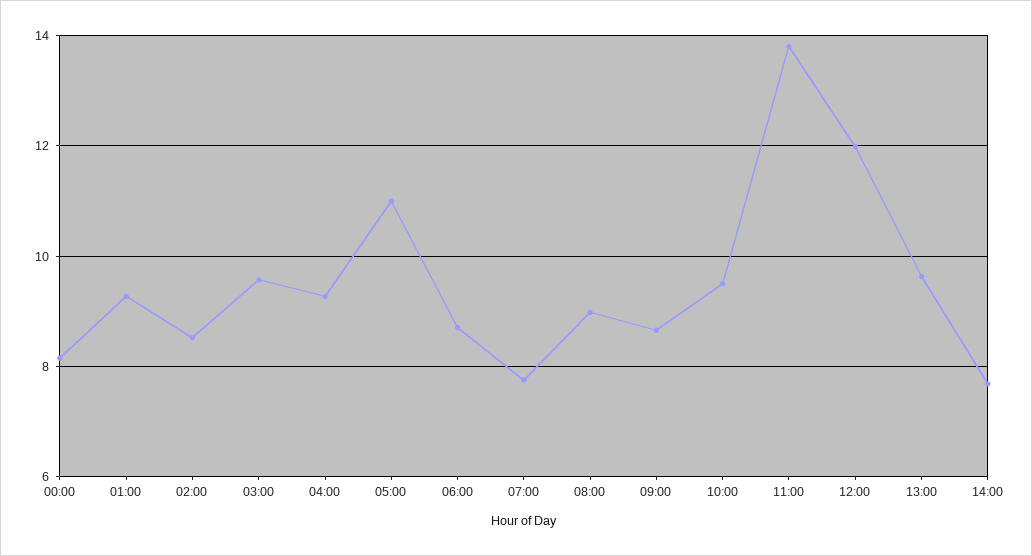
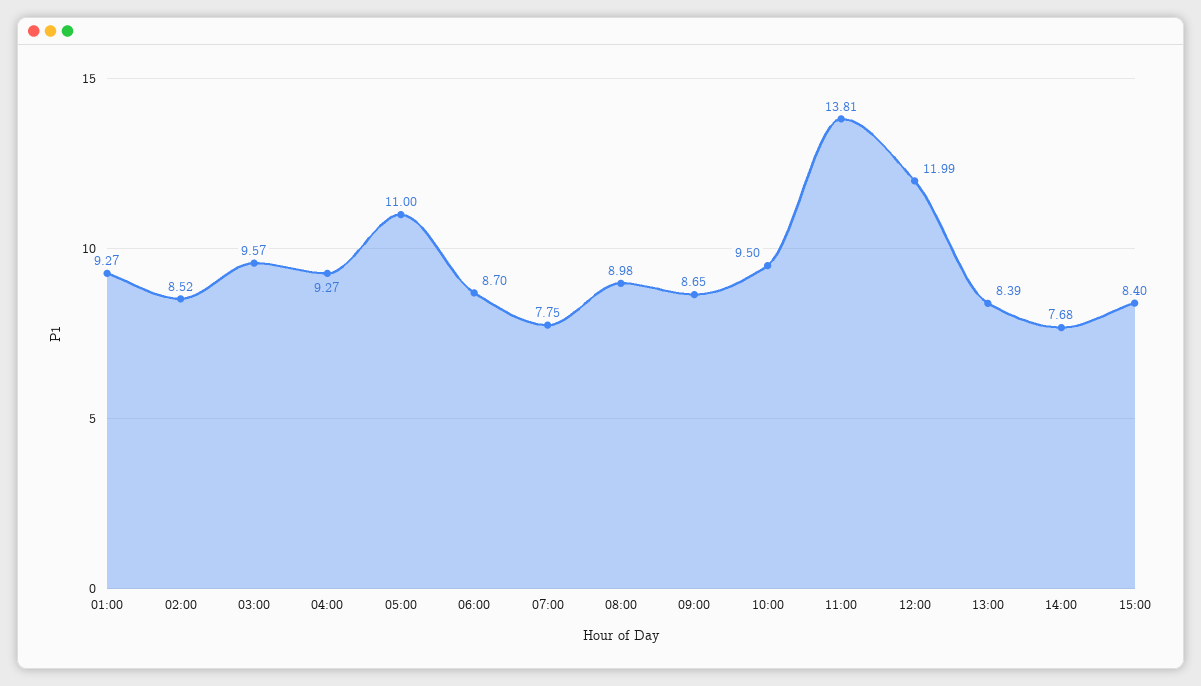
00:00: 8.2 -> none
13:00: 9.6 -> 8.39
15:00: none -> 8.4

